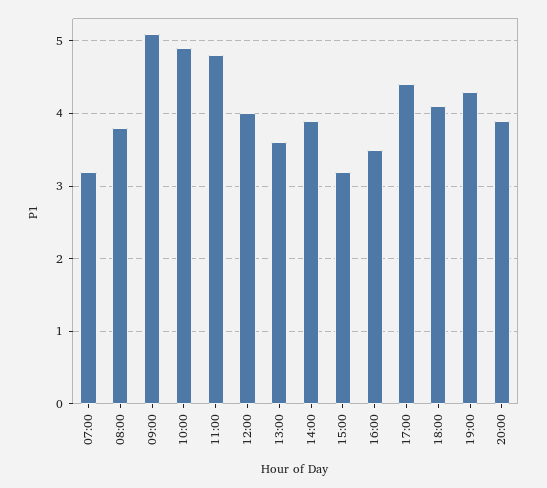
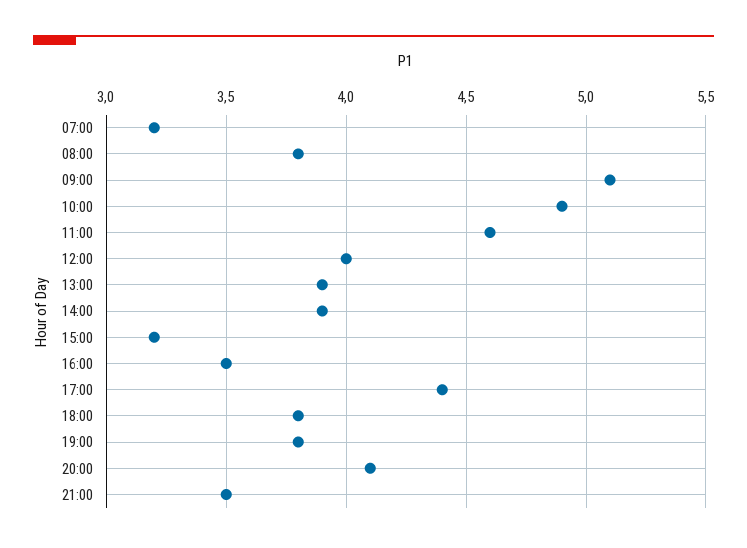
11:00: 4.8 -> 4.6
13:00: 3.6 -> 3.9
18:00: 4.1 -> 3.8
19:00: 4.3 -> 3.8
20:00: 3.9 -> 4.1
21:00: none -> 3.5

